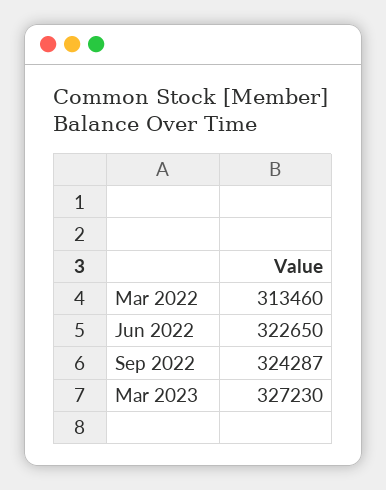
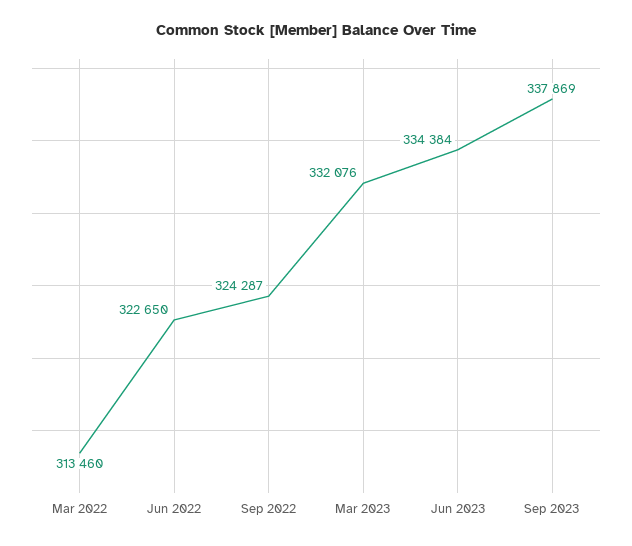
Mar 2023: 327230 -> 332076
Jun 2023: none -> 334384
Sep 2023: none -> 337869

